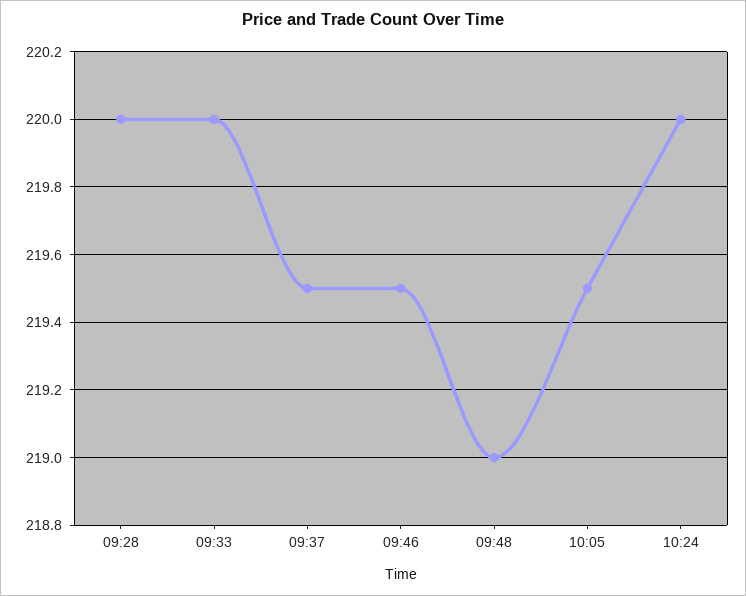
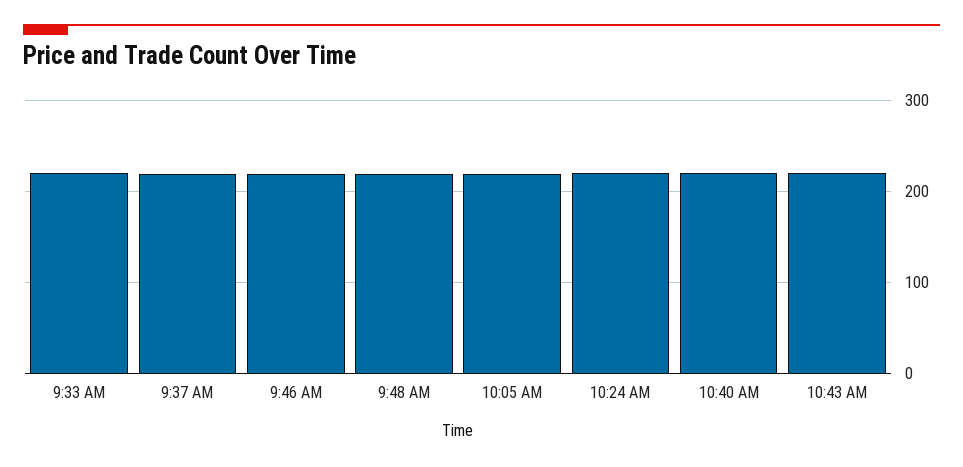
09:28: 220 -> none
10:40 AM: none -> 220
10:43 AM: none -> 220

